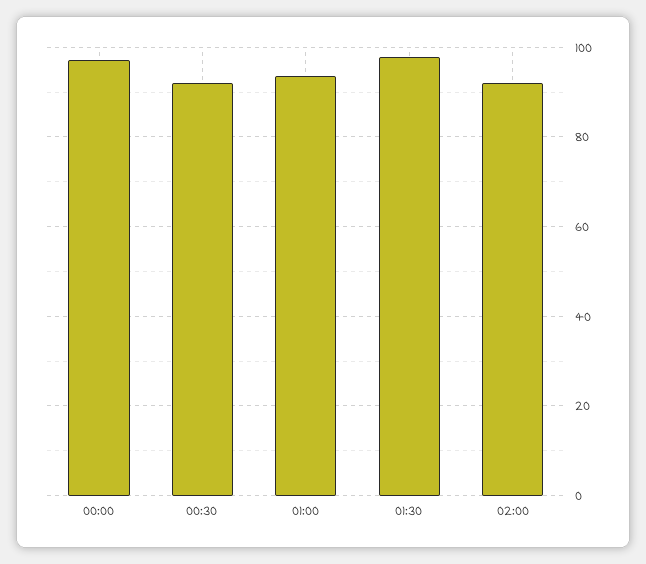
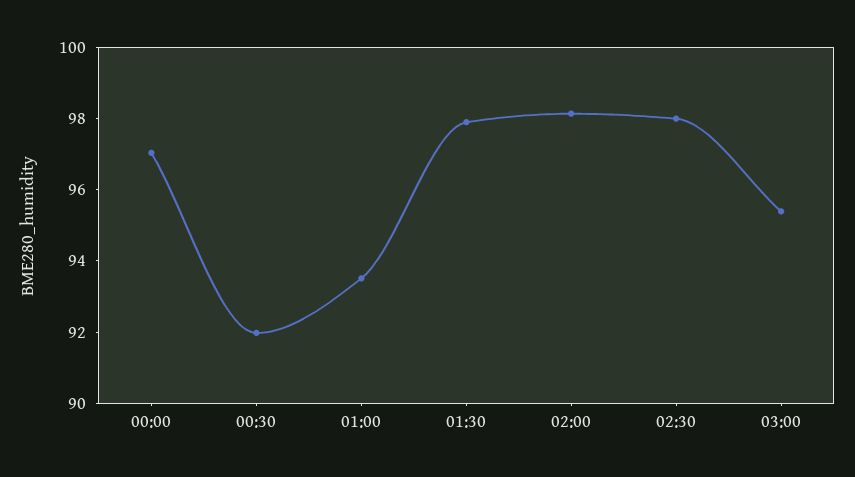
02:00: 92 -> 98
02:30: none -> 98
03:00: none -> 95.5

